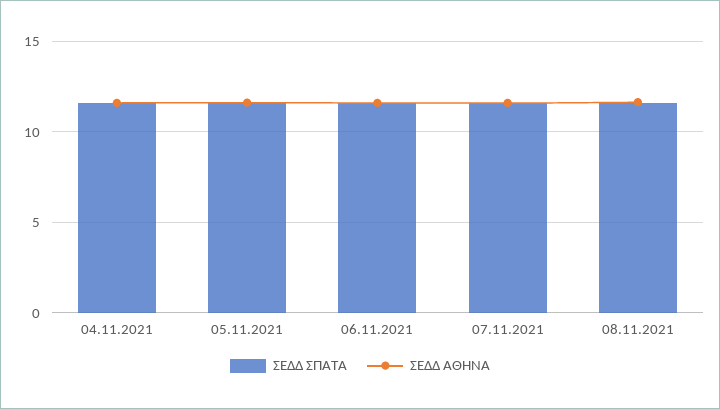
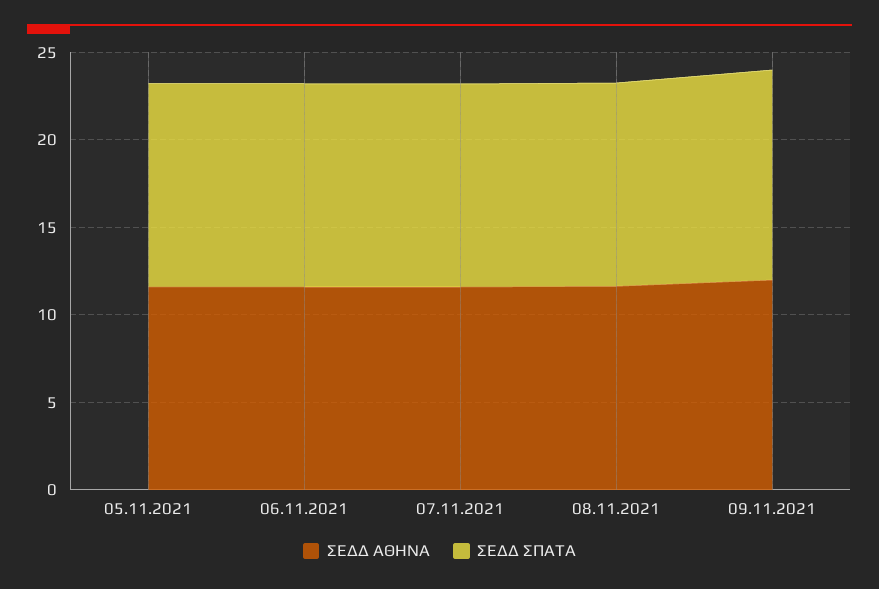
ΣΕΔΔ ΣΠΑΤΑ, 04.11.2021: 11.5 -> none
ΣΕΔΔ ΑΘΗΝΑ, 04.11.2021: 11.5 -> none
ΣΕΔΔ ΑΘΗΝΑ, 09.11.2021: none -> 12
ΣΕΔΔ ΣΠΑΤΑ, 09.11.2021: none -> 12

